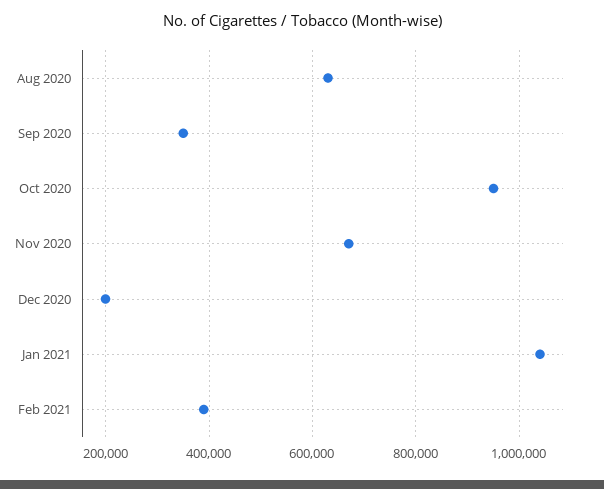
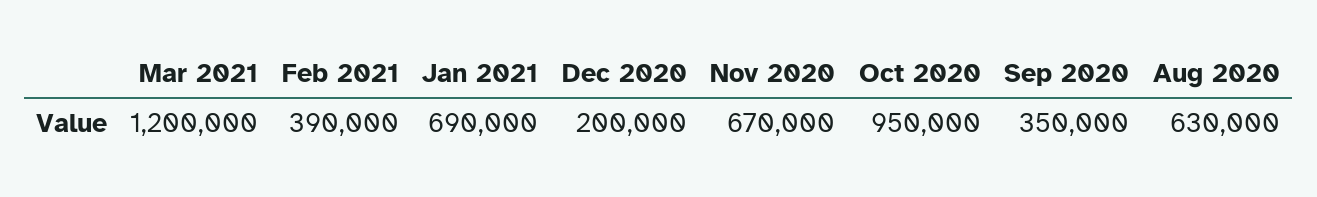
Jan 2021: 1040000 -> 690000
Mar 2021: none -> 1200000

